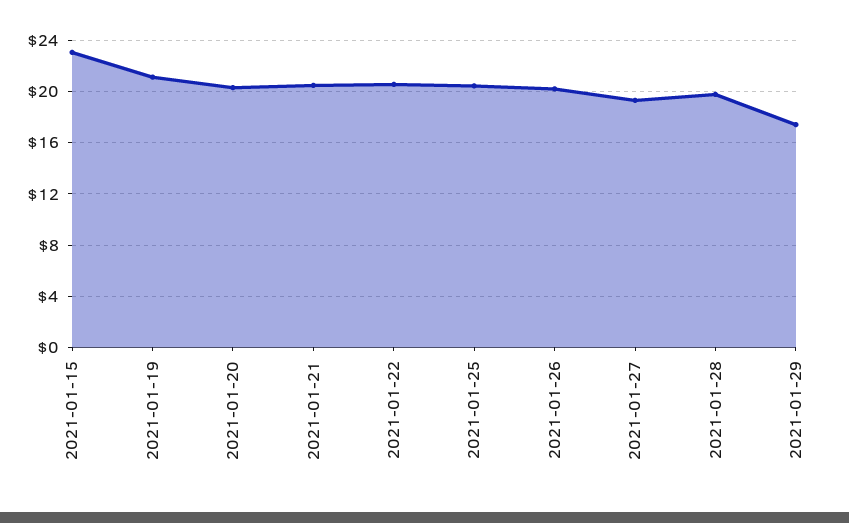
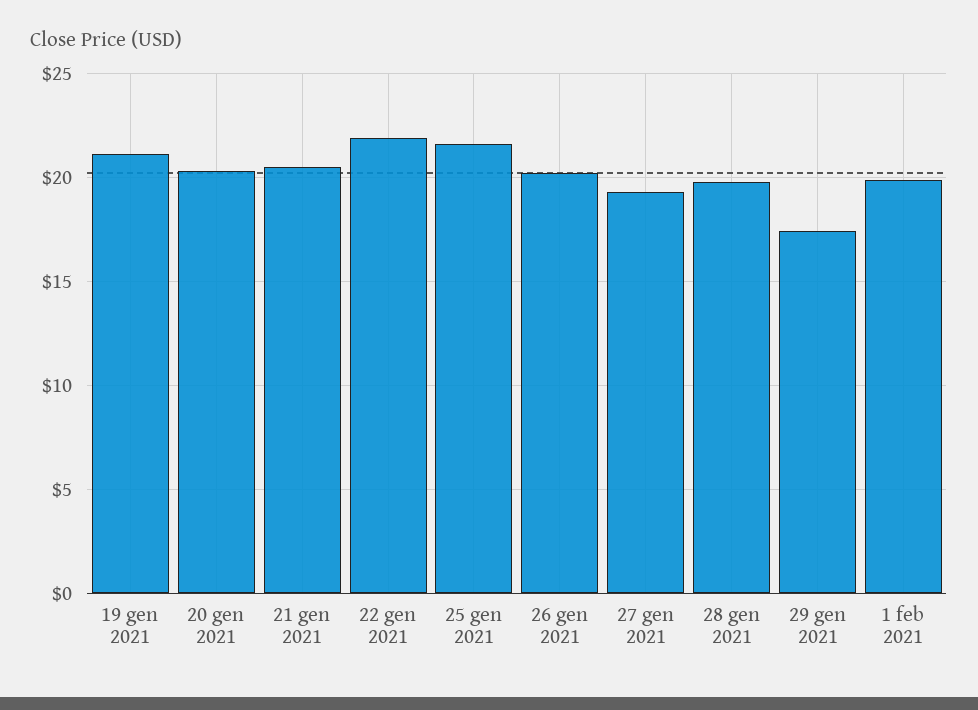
2021-01-15: 23 -> none
2021-01-22: 20.5 -> 22
2021-01-25: 20.5 -> 21.5
1 feb 2021: none -> 20

